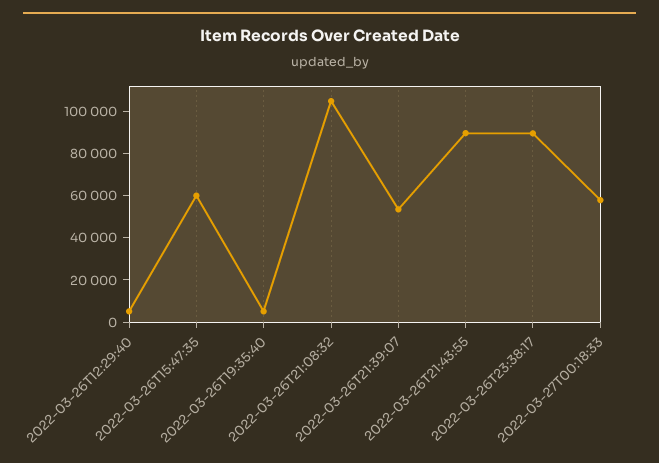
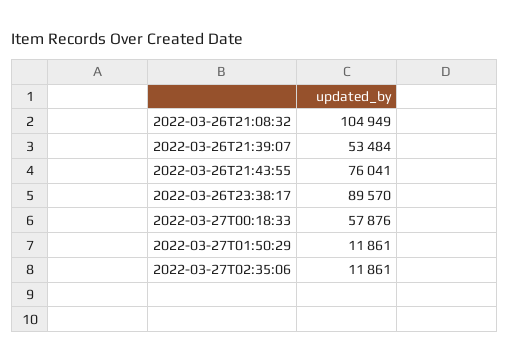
2022-03-26T12:29:40: 5000 -> none
2022-03-26T15:47:35: 60000 -> none
2022-03-26T19:35:40: 5000 -> none
2022-03-26T21:43:55: 90000 -> 76041
2022-03-27T01:50:29: none -> 11861
2022-03-27T02:35:06: none -> 11861

